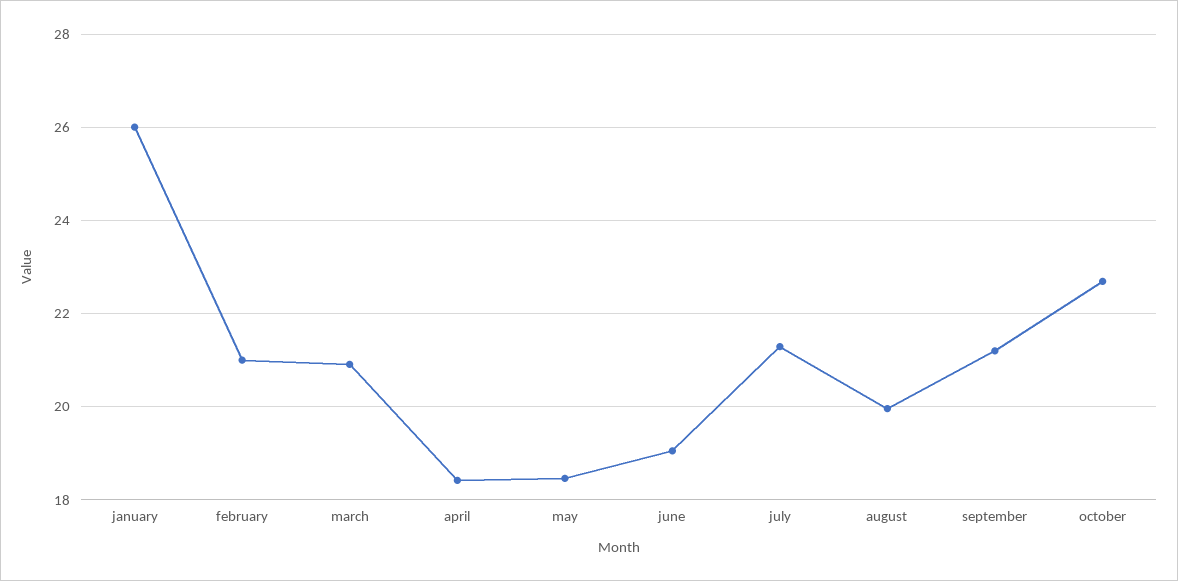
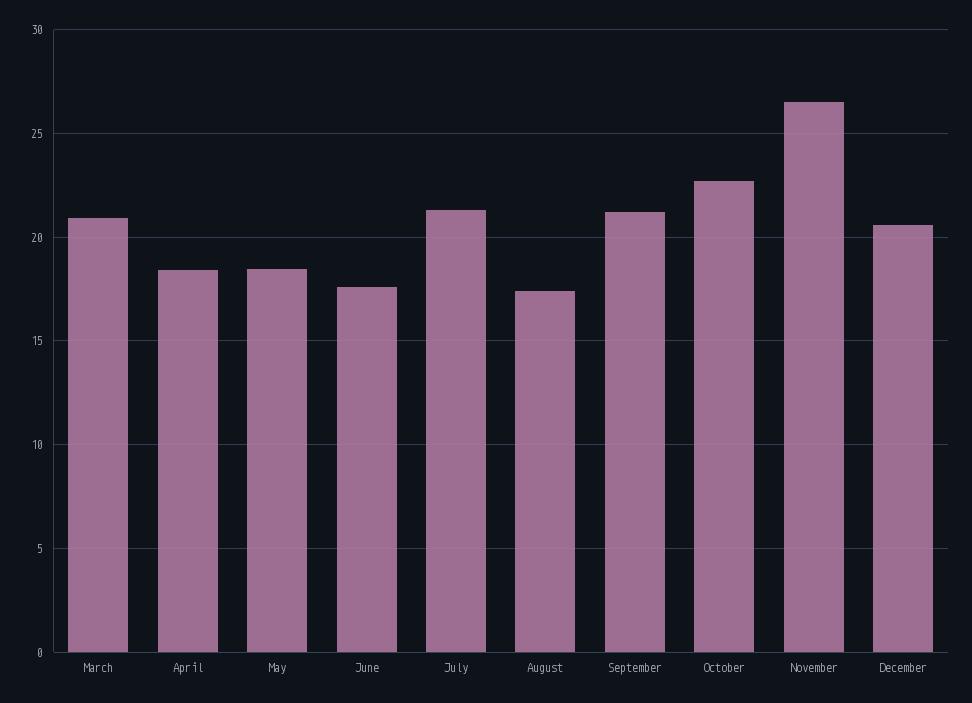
january: 26 -> none
february: 21 -> none
june: 19 -> 17.5
august: 20 -> 17.5
November: none -> 26.5
December: none -> 20.5

